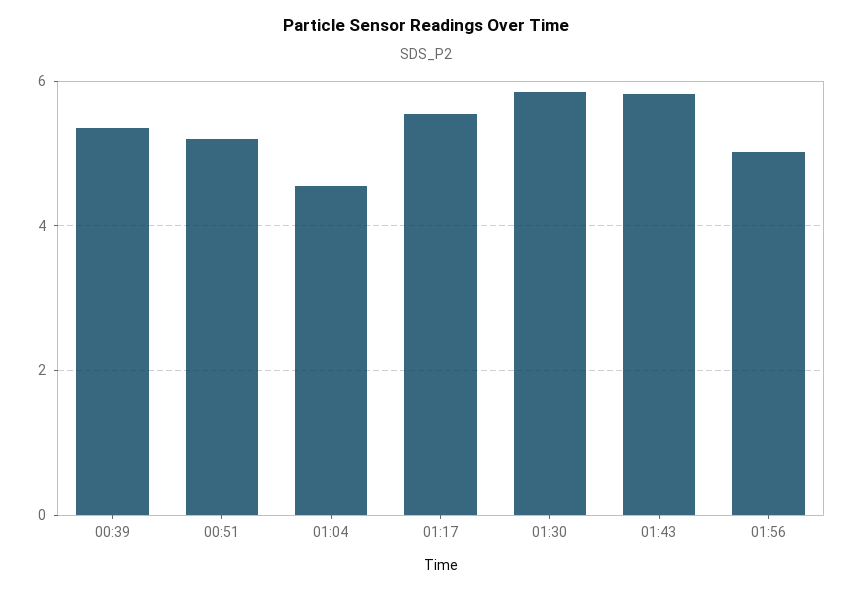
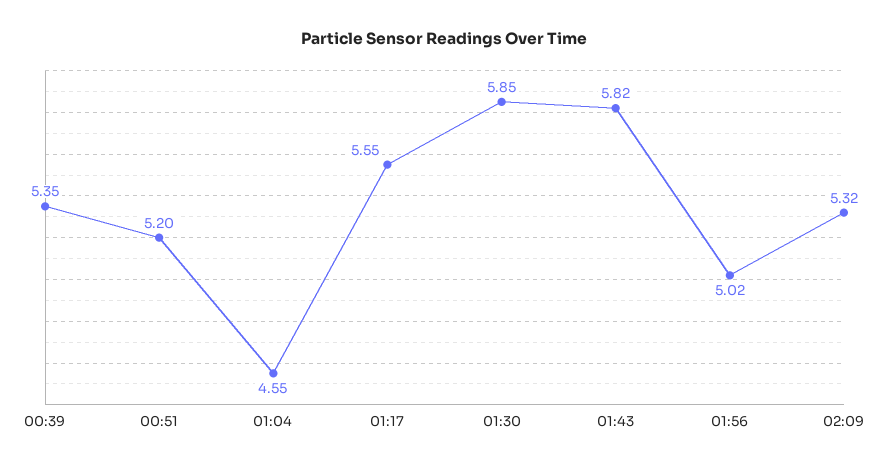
02:09: none -> 5.32

